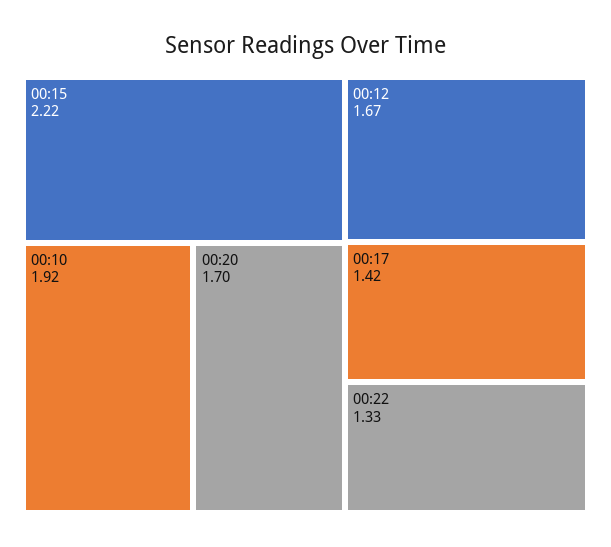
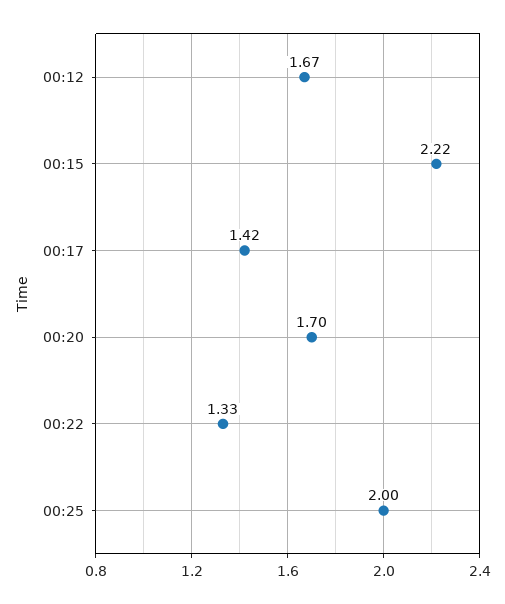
00:10: 1.92 -> none
00:25: none -> 2

